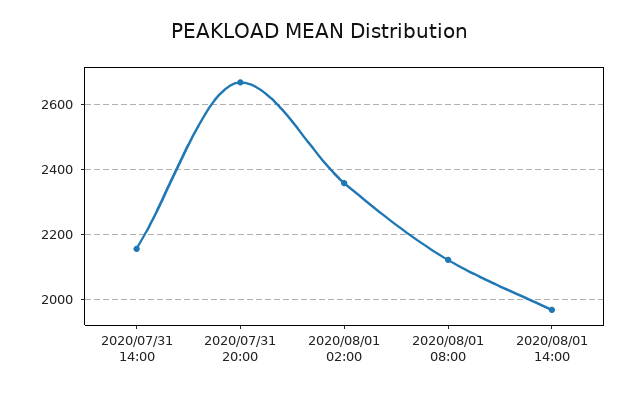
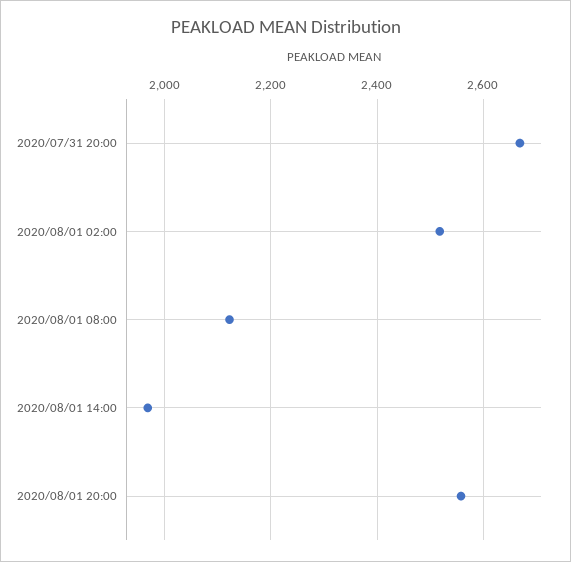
2020/07/31 14:00: 2160 -> none
2020/08/01 02:00: 2360 -> 2520
2020/08/01 20:00: none -> 2560

